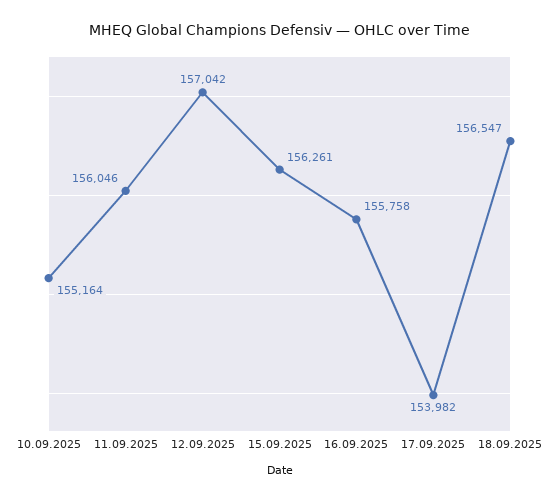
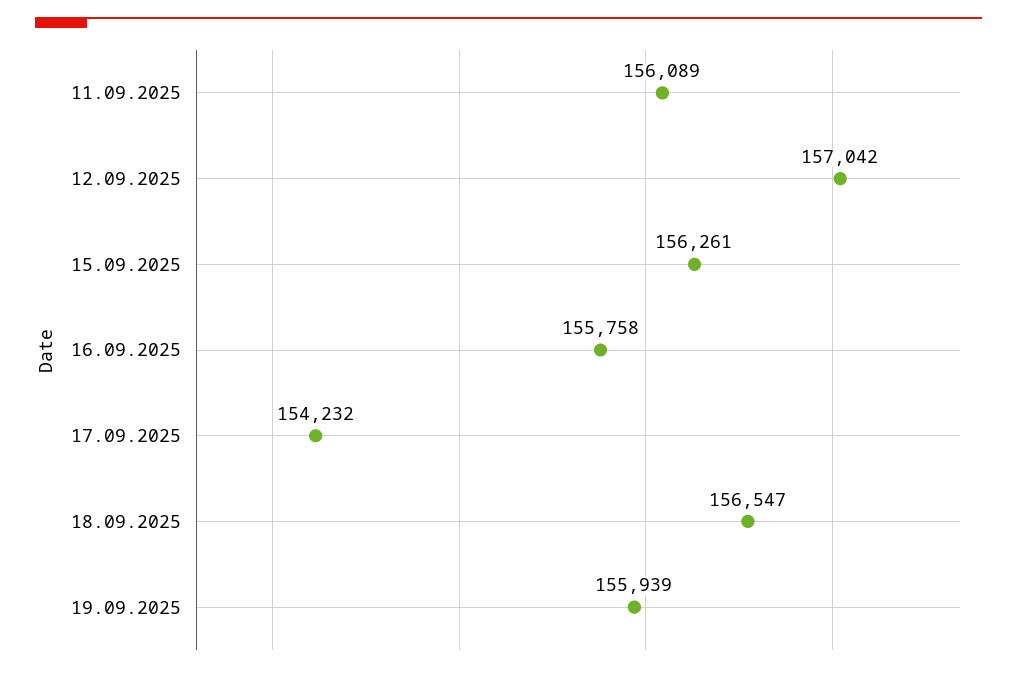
10.09.2025: 155164 -> none
11.09.2025: 156046 -> 156089
17.09.2025: 153982 -> 154232
19.09.2025: none -> 155939

